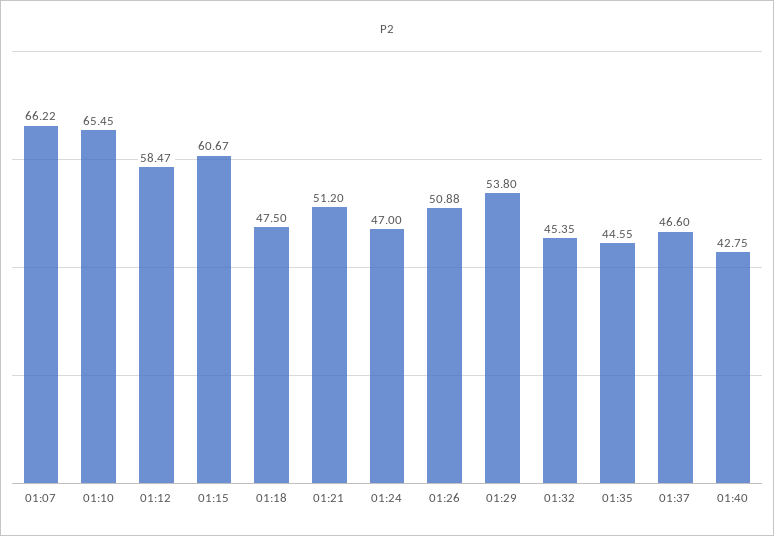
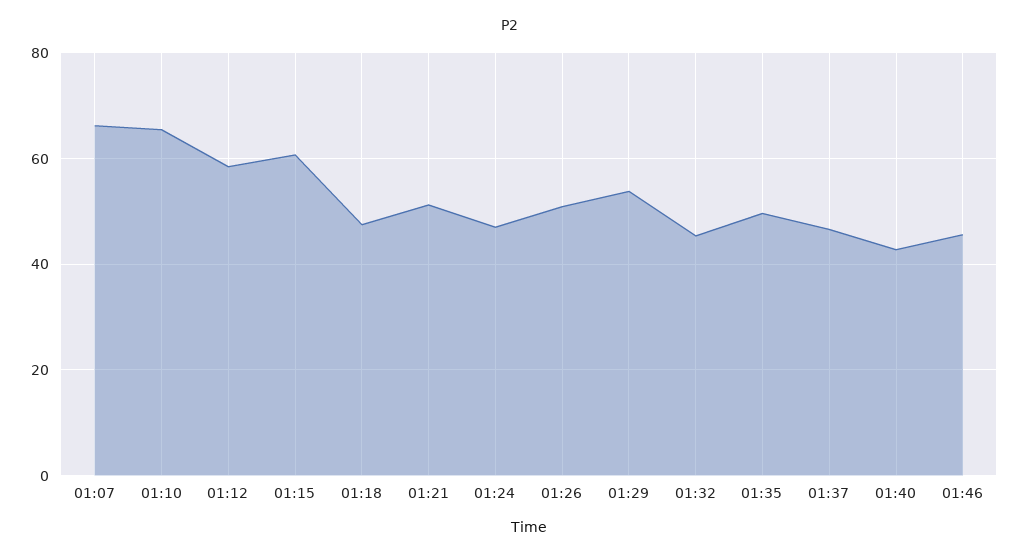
01:35: 44.55 -> 50
01:46: none -> 46

